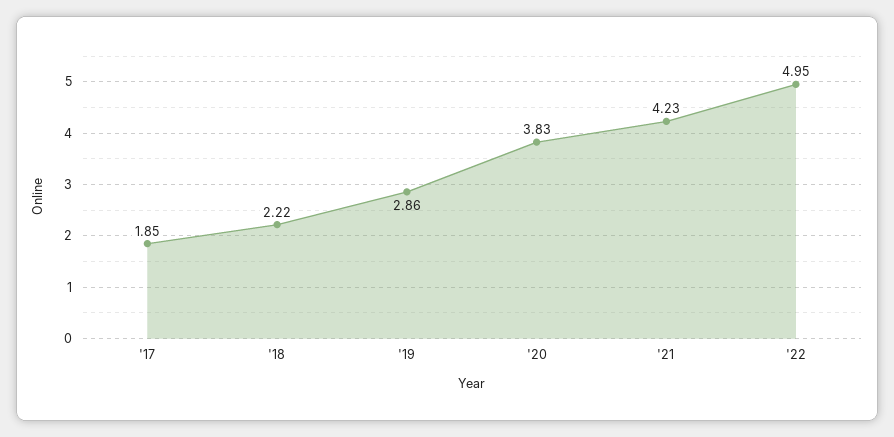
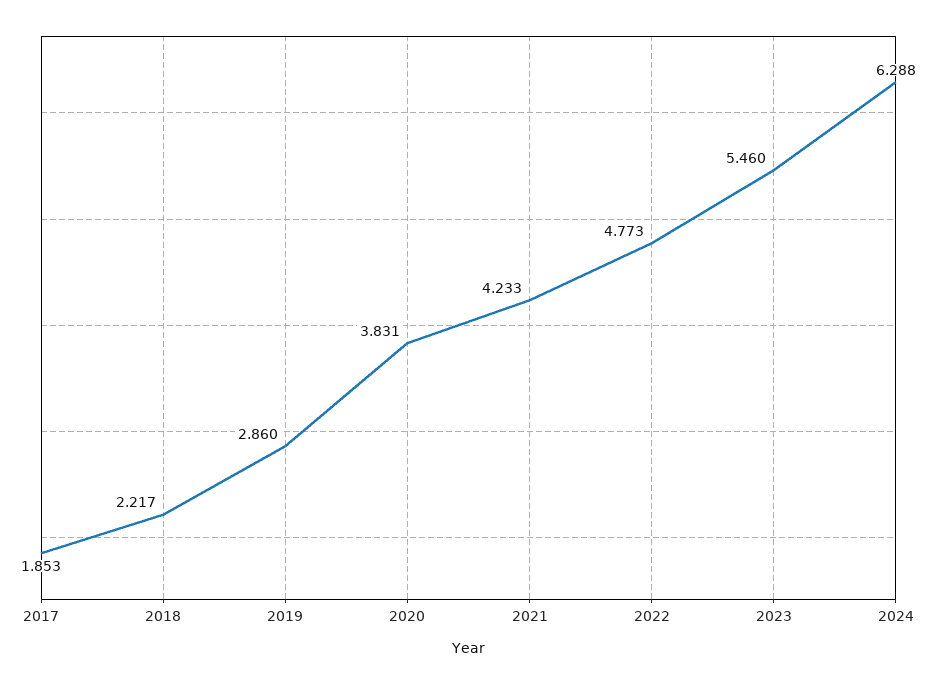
'22: 4.95 -> 4.773
2023: none -> 5.46
2024: none -> 6.288

